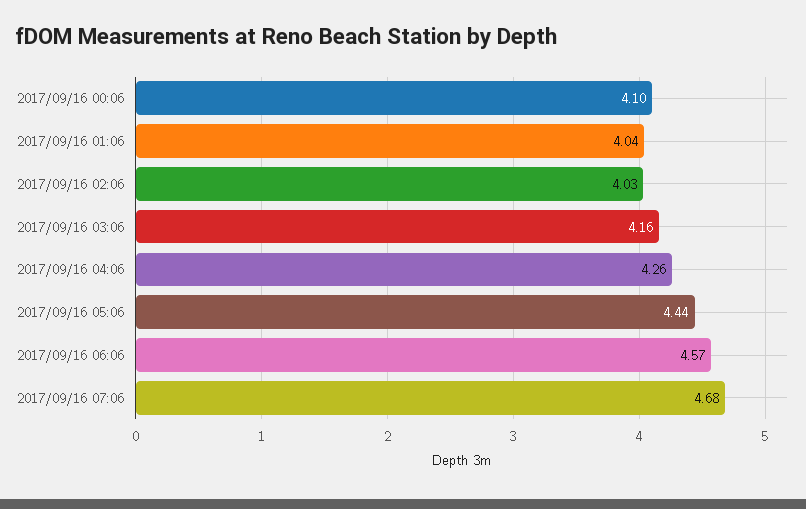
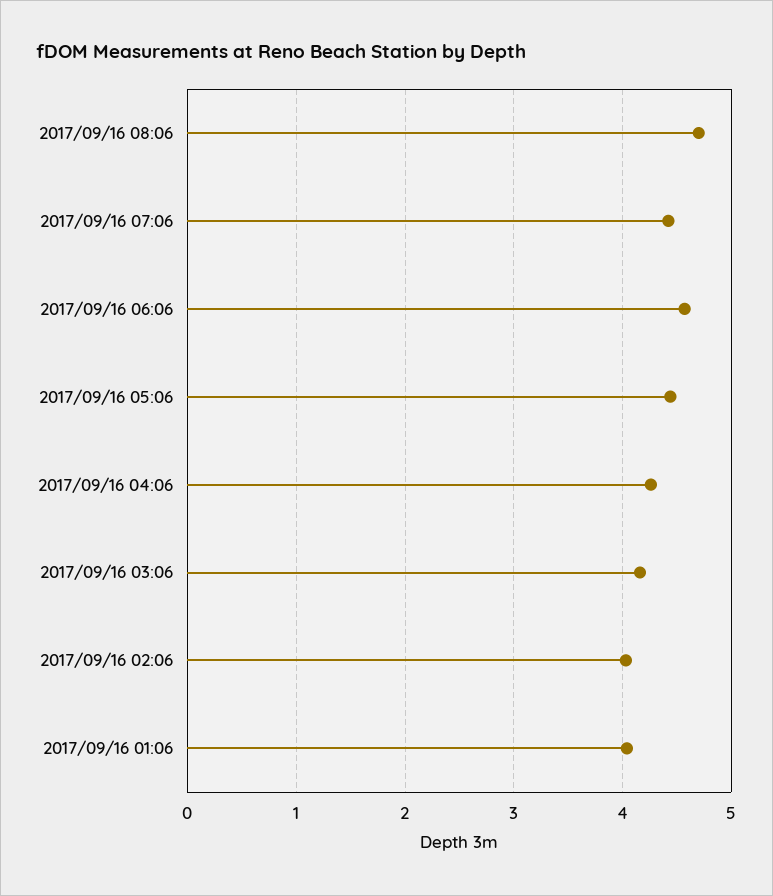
2017/09/16 00:06: 4.1 -> none
2017/09/16 07:06: 4.68 -> 4.4
2017/09/16 08:06: none -> 4.7

